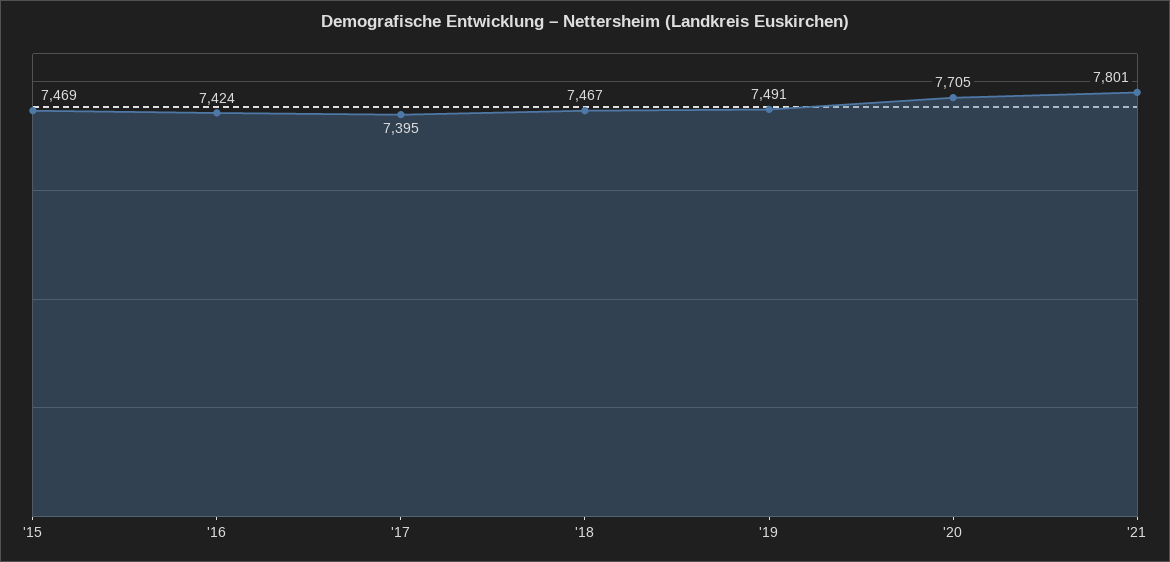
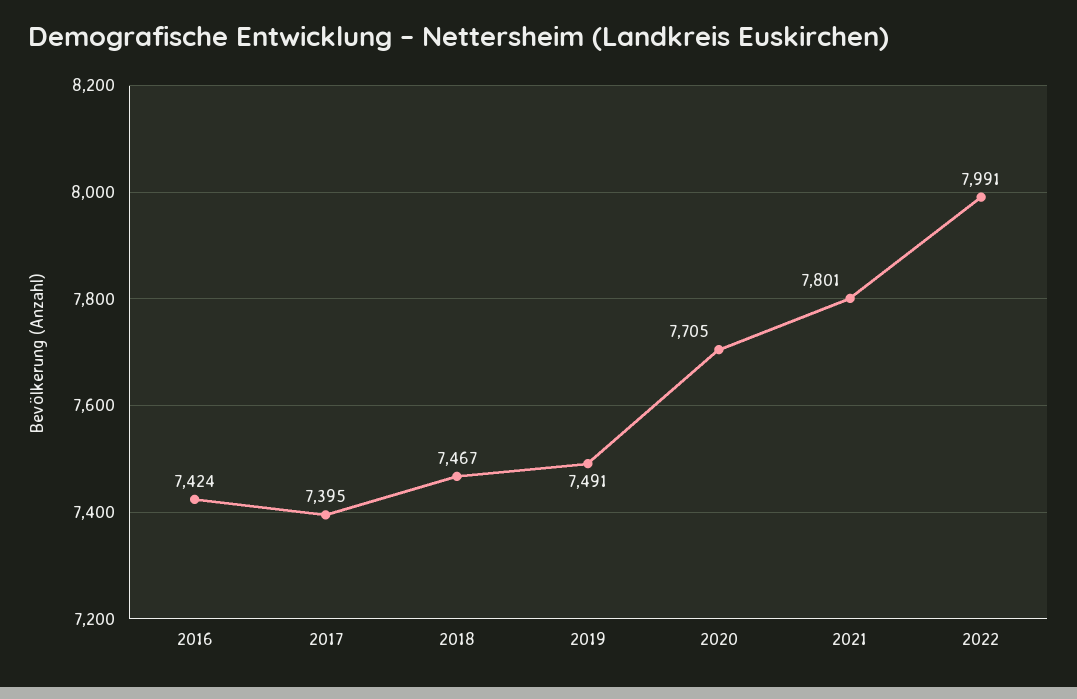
'15: 7469 -> none
2022: none -> 7991

